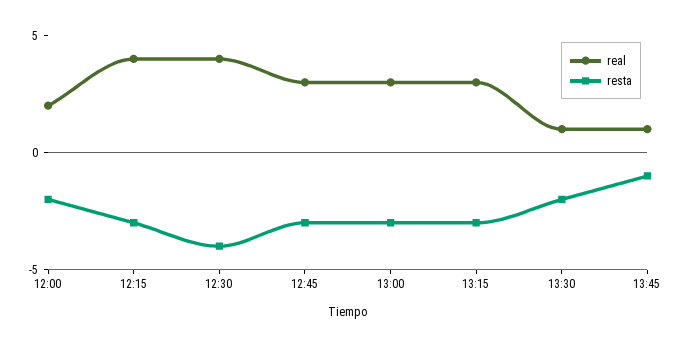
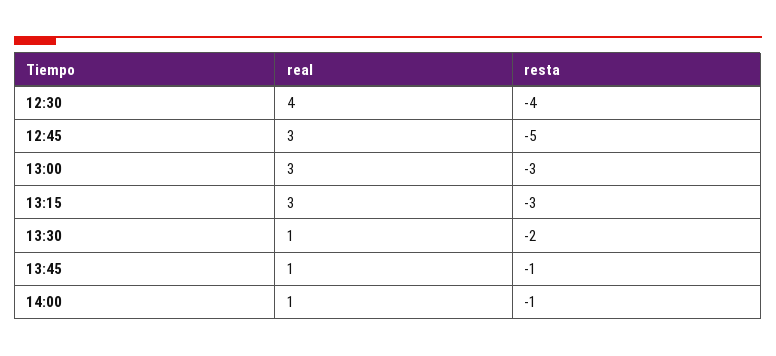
real, 12:00: 2 -> none
resta, 12:00: -2 -> none
real, 12:15: 4 -> none
resta, 12:15: -3 -> none
resta, 12:45: -3 -> -5
real, 14:00: none -> 1
resta, 14:00: none -> -1

